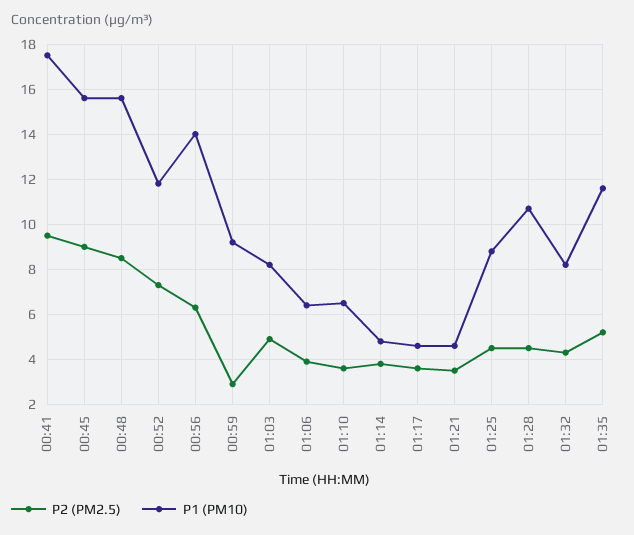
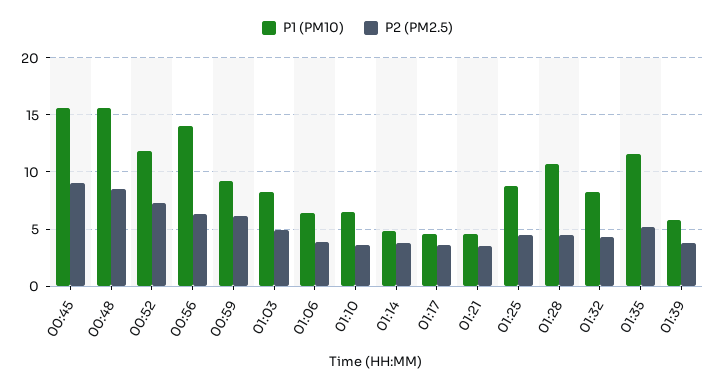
P2 (PM2.5), 00:41: 9.5 -> none
P1 (PM10), 00:41: 17.5 -> none
P2 (PM2.5), 00:59: 3 -> 6
P1 (PM10), 01:39: none -> 6
P2 (PM2.5), 01:39: none -> 4

